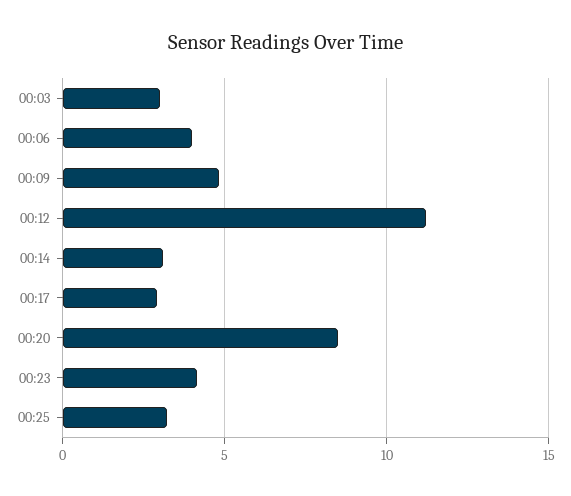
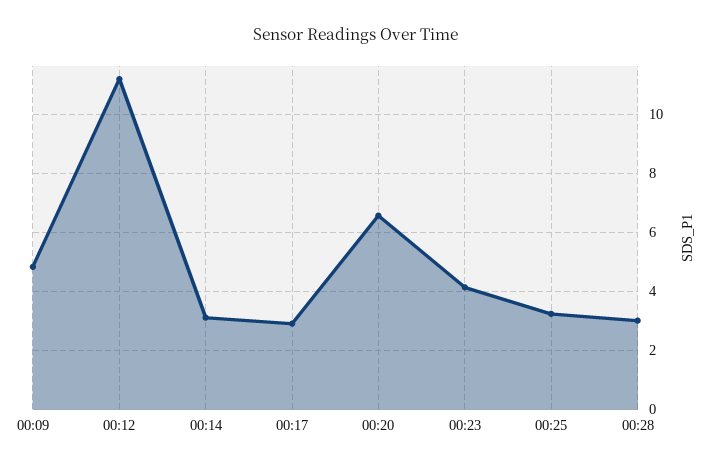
00:03: 3 -> none
00:06: 4 -> none
00:20: 8.5 -> 6.5
00:28: none -> 3

